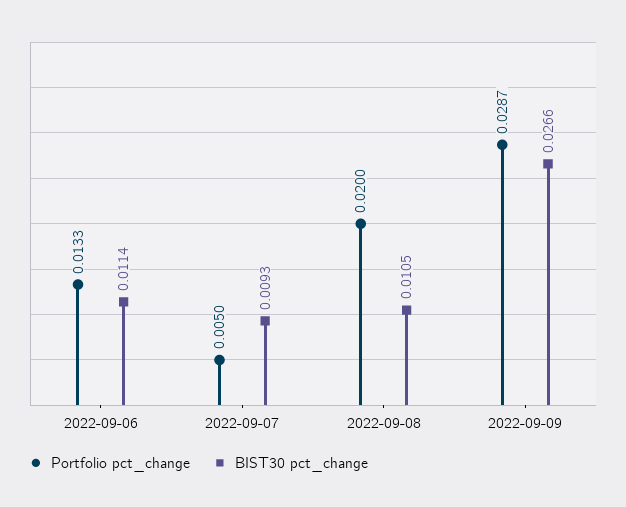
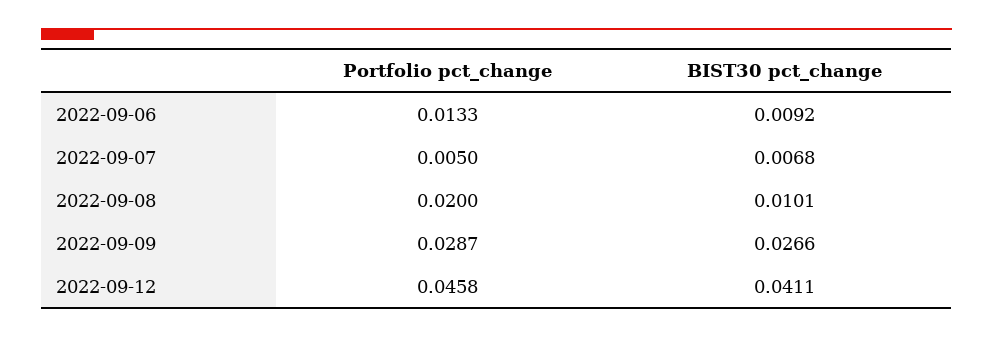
BIST30 pct_change, 2022-09-06: 0.0114 -> 0.0092
BIST30 pct_change, 2022-09-07: 0.0093 -> 0.0068
BIST30 pct_change, 2022-09-08: 0.0105 -> 0.0101
Portfolio pct_change, 2022-09-12: none -> 0.0458
BIST30 pct_change, 2022-09-12: none -> 0.0411

